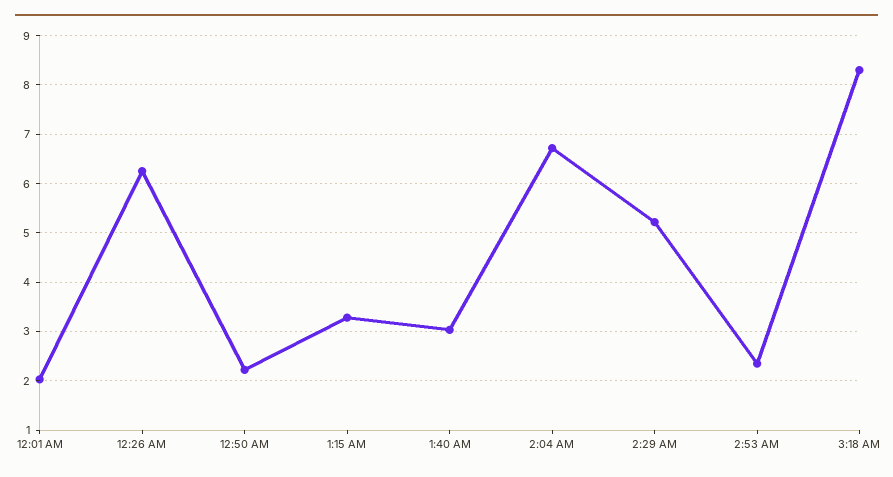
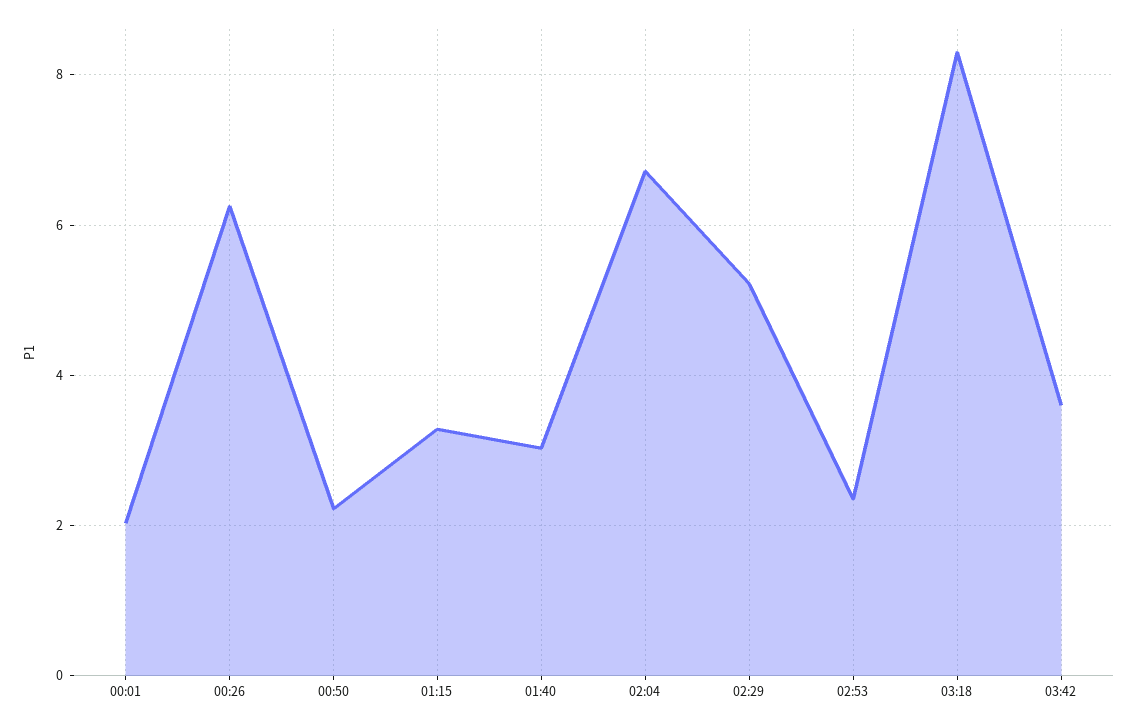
03:42: none -> 3.6

